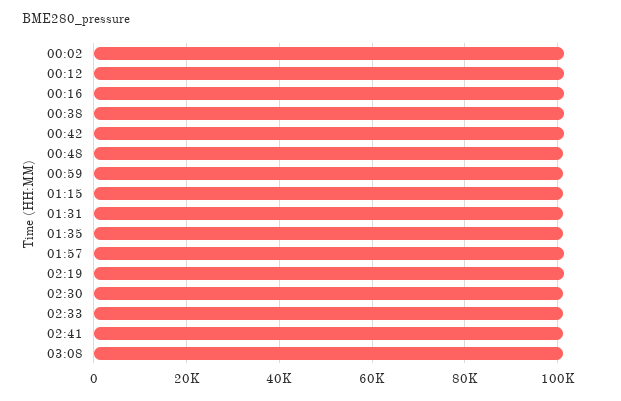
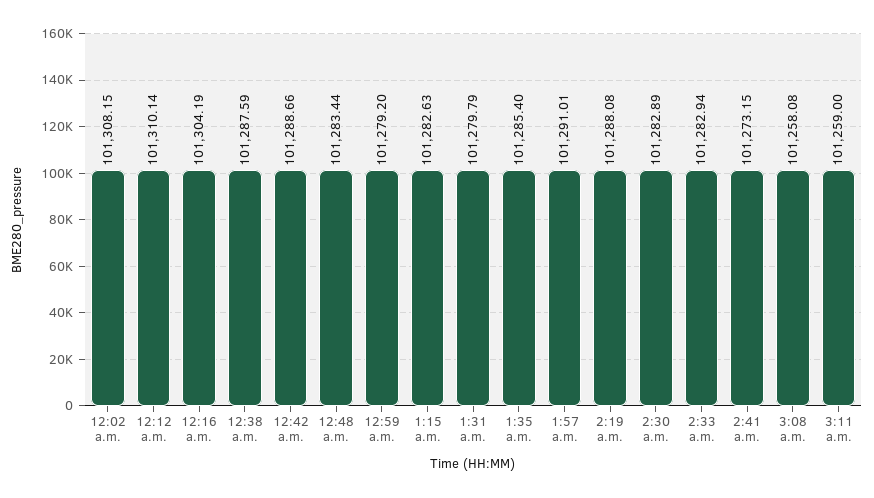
3:11 a.m.: none -> 101259

